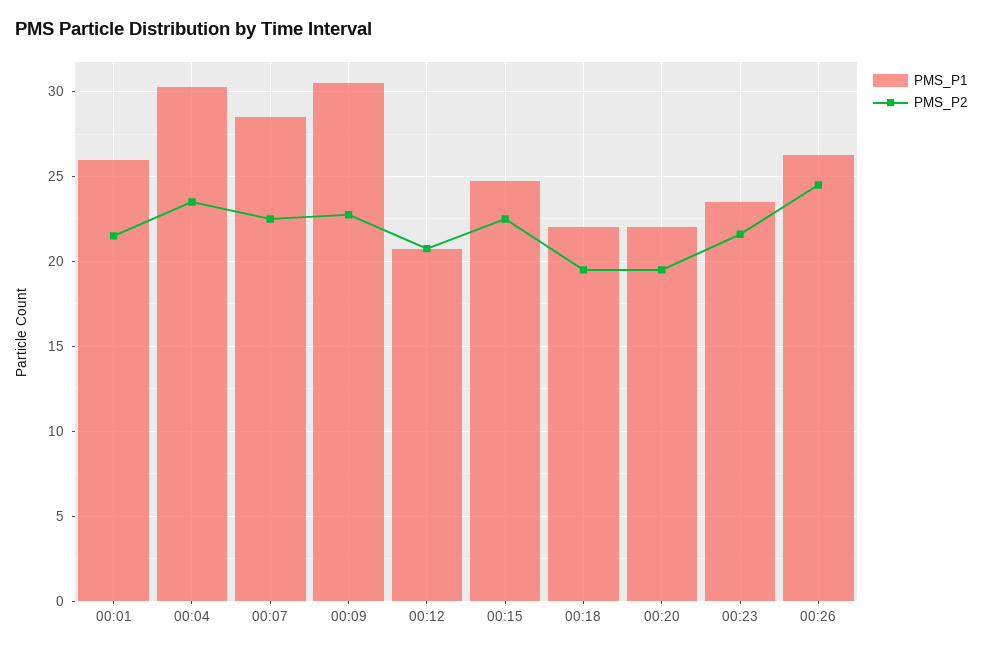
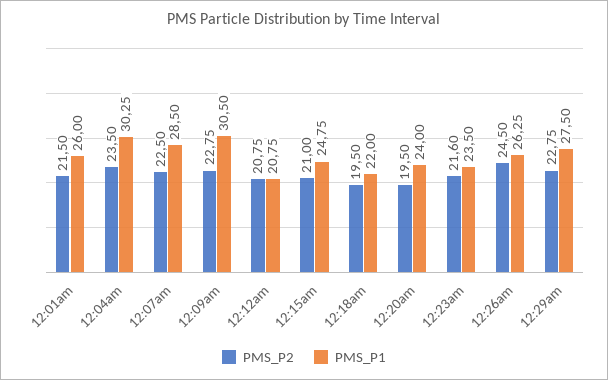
PMS_P2, 00:15: 22.5 -> 21
PMS_P1, 00:20: 22 -> 24
PMS_P2, 12:29am: none -> 22.75
PMS_P1, 12:29am: none -> 27.5

